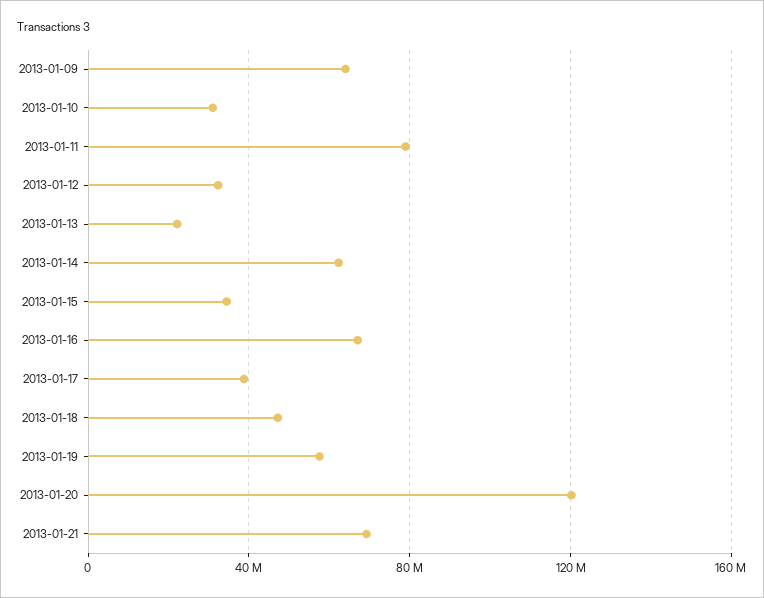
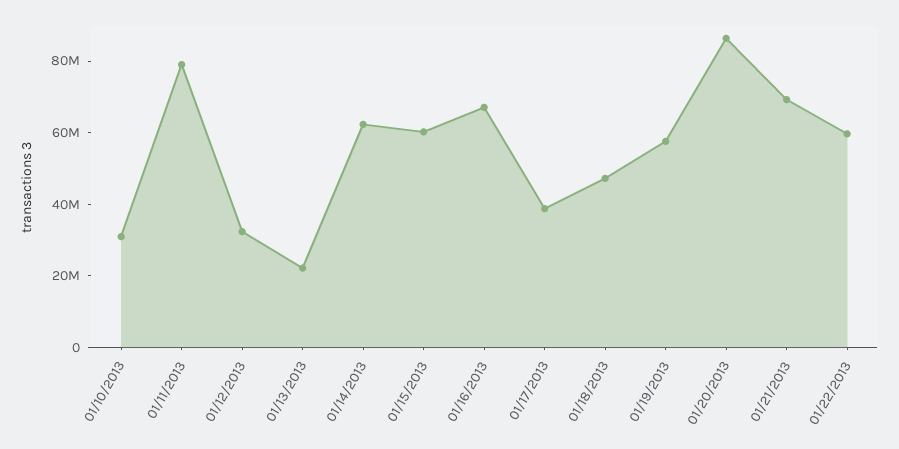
2013-01-09: 65000000 -> none
2013-01-15: 35000000 -> 60000000
2013-01-20: 120000000 -> 85000000
01/22/2013: none -> 60000000

